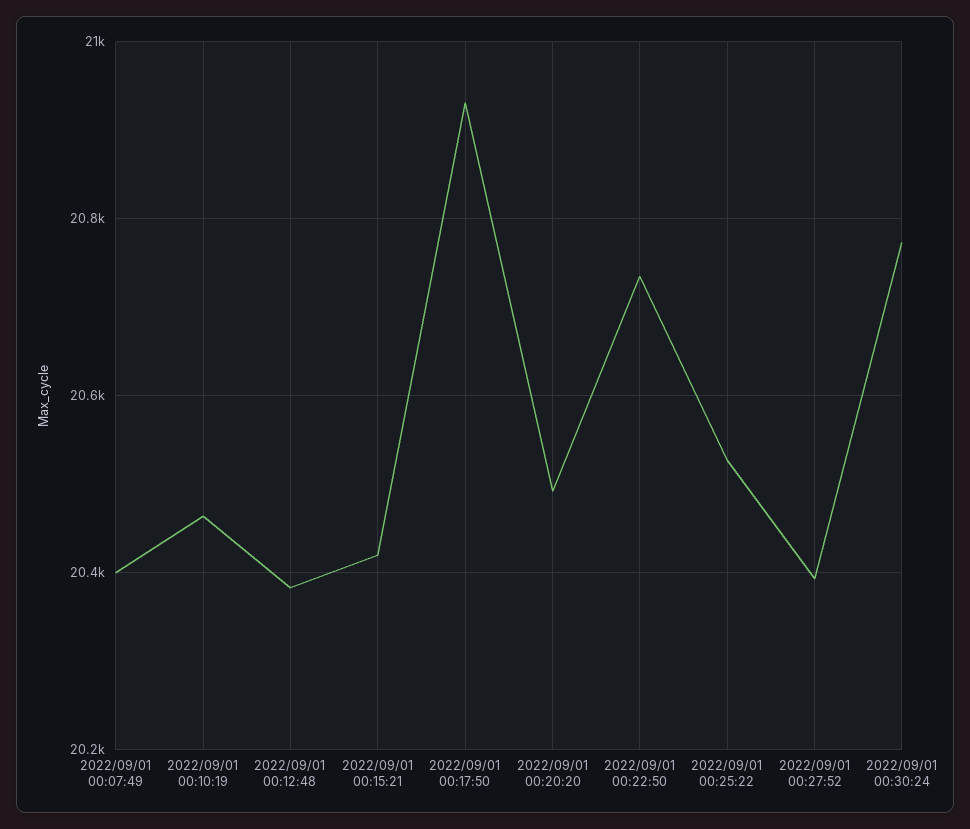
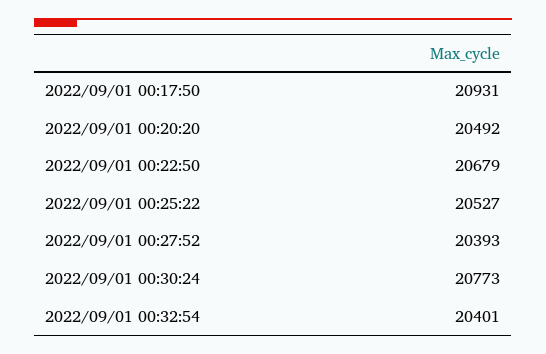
2022/09/01 00:07:49: 20400 -> none
2022/09/01 00:10:19: 20460 -> none
2022/09/01 00:12:48: 20380 -> none
2022/09/01 00:15:21: 20420 -> none
2022/09/01 00:22:50: 20740 -> 20679
2022/09/01 00:32:54: none -> 20401

